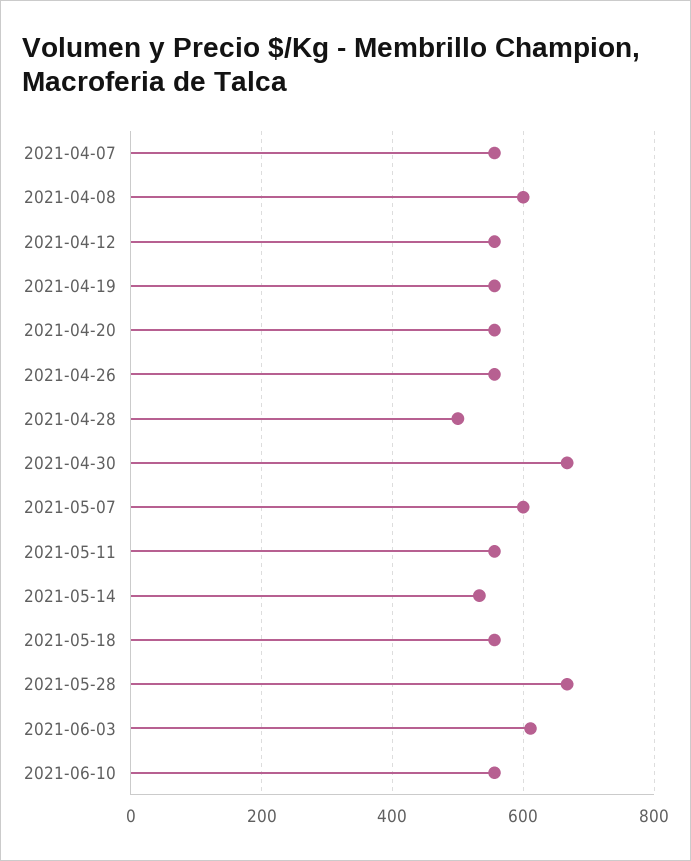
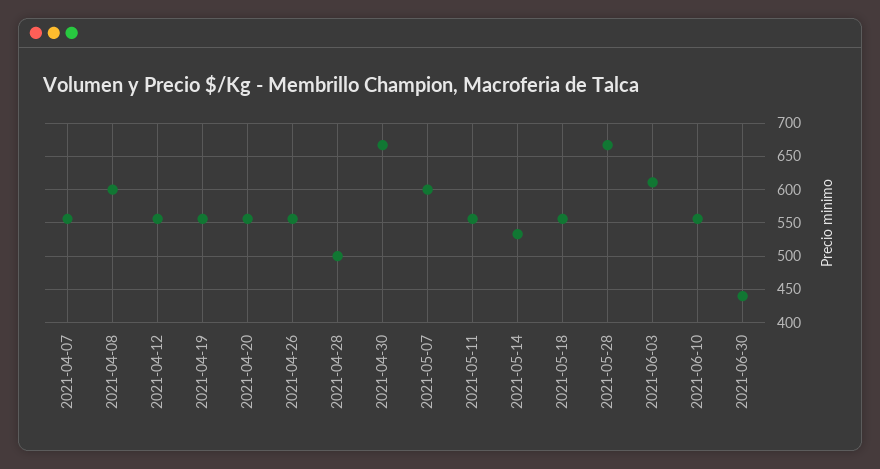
2021-06-30: none -> 440

